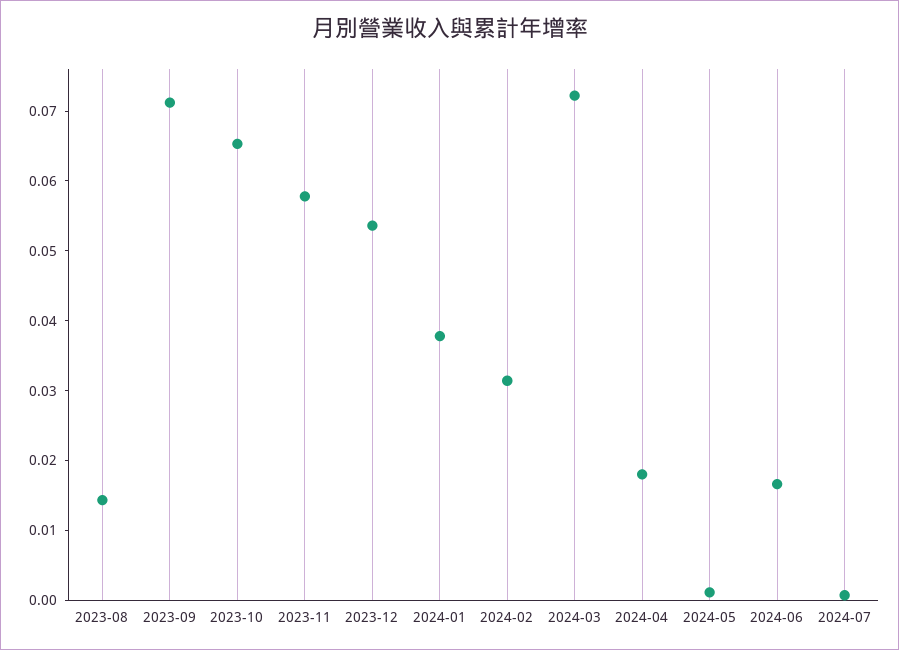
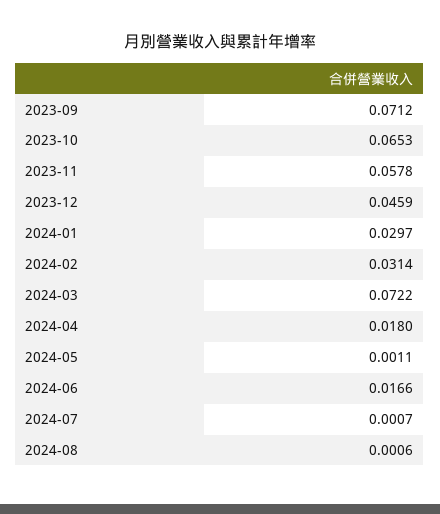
2023-08: 0.014 -> none
2023-12: 0.054 -> 0.0459
2024-01: 0.038 -> 0.0297
2024-08: none -> 0.0006

